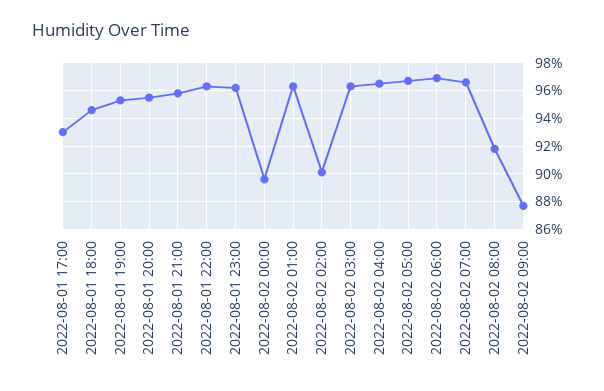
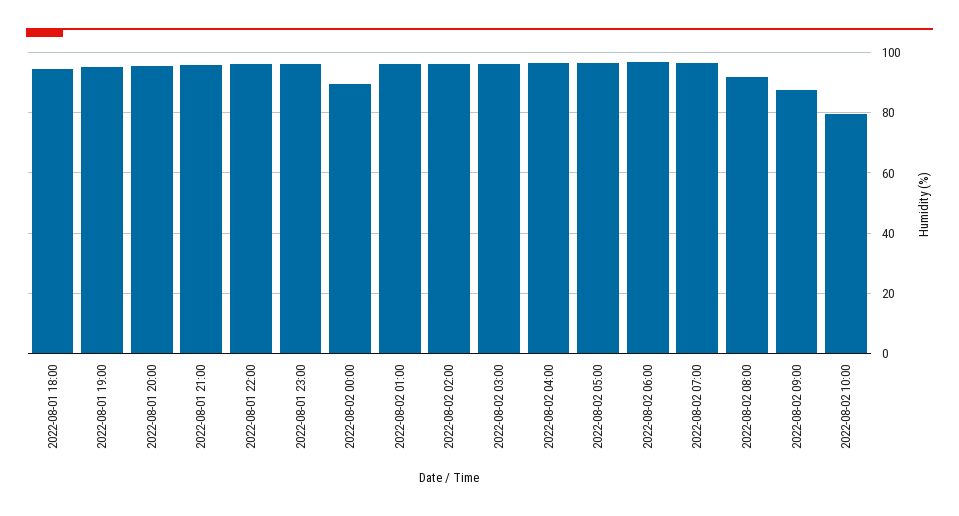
2022-08-01 17:00: 93 -> none
2022-08-02 02:00: 90 -> 96
2022-08-02 10:00: none -> 80

